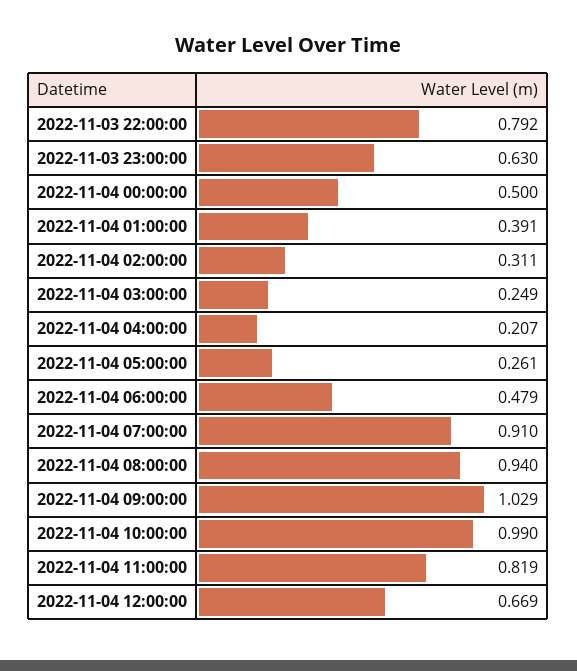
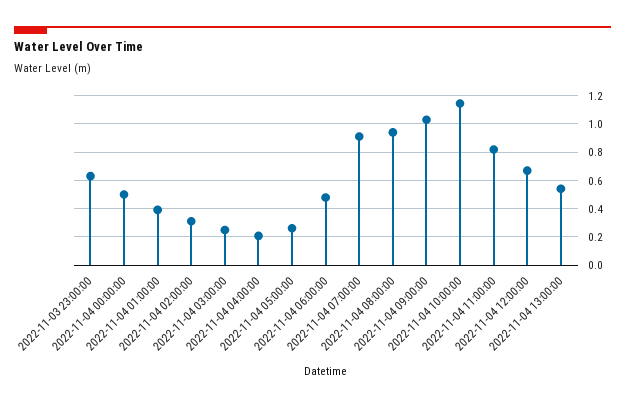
2022-11-03 22:00:00: 0.792 -> none
2022-11-04 10:00:00: 0.99 -> 1.15
2022-11-04 13:00:00: none -> 0.55

